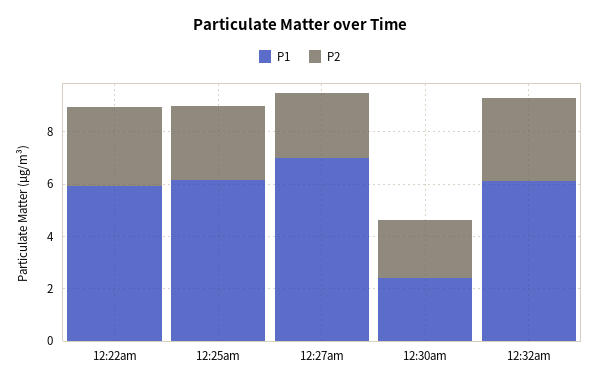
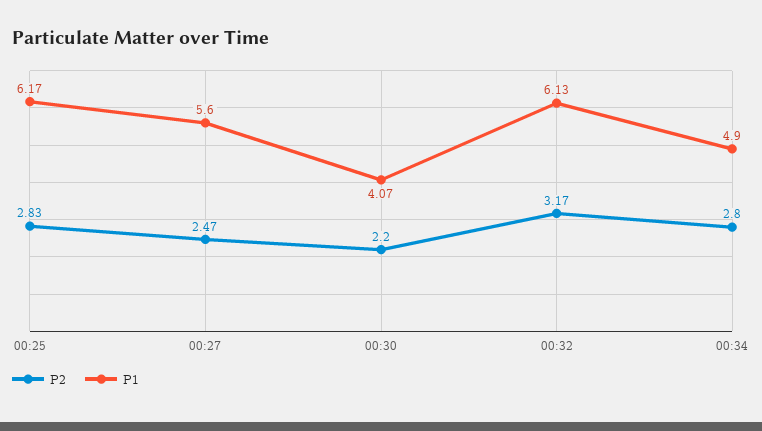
P1, 12:22am: 6 -> none
P2, 12:22am: 3 -> none
P1, 12:27am: 7 -> 5.6
P1, 12:30am: 2.5 -> 4.07
P2, 00:34: none -> 2.8
P1, 00:34: none -> 4.9

